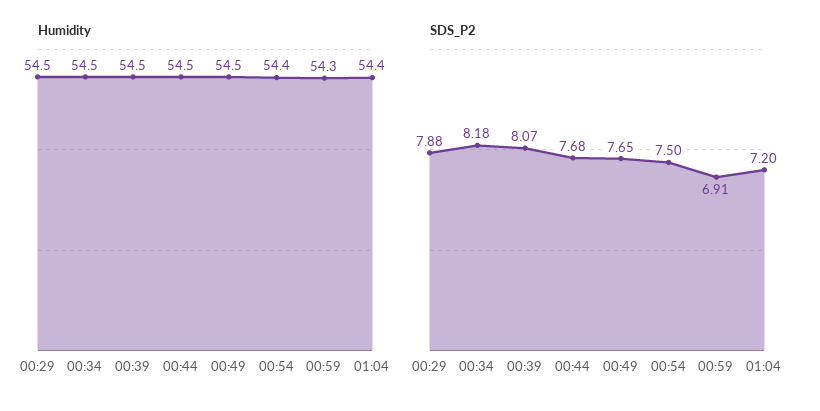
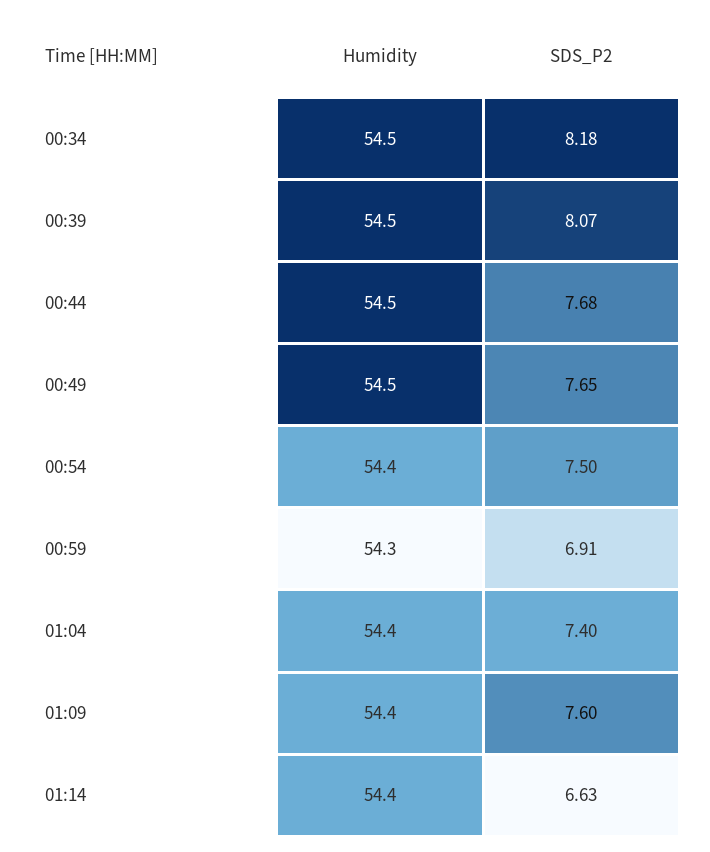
Humidity, 00:29: 54.5 -> none
SDS_P2, 00:29: 7.88 -> none
SDS_P2, 01:04: 7.2 -> 7.4
Humidity, 01:09: none -> 54.4
SDS_P2, 01:09: none -> 7.6
Humidity, 01:14: none -> 54.4
SDS_P2, 01:14: none -> 6.63

